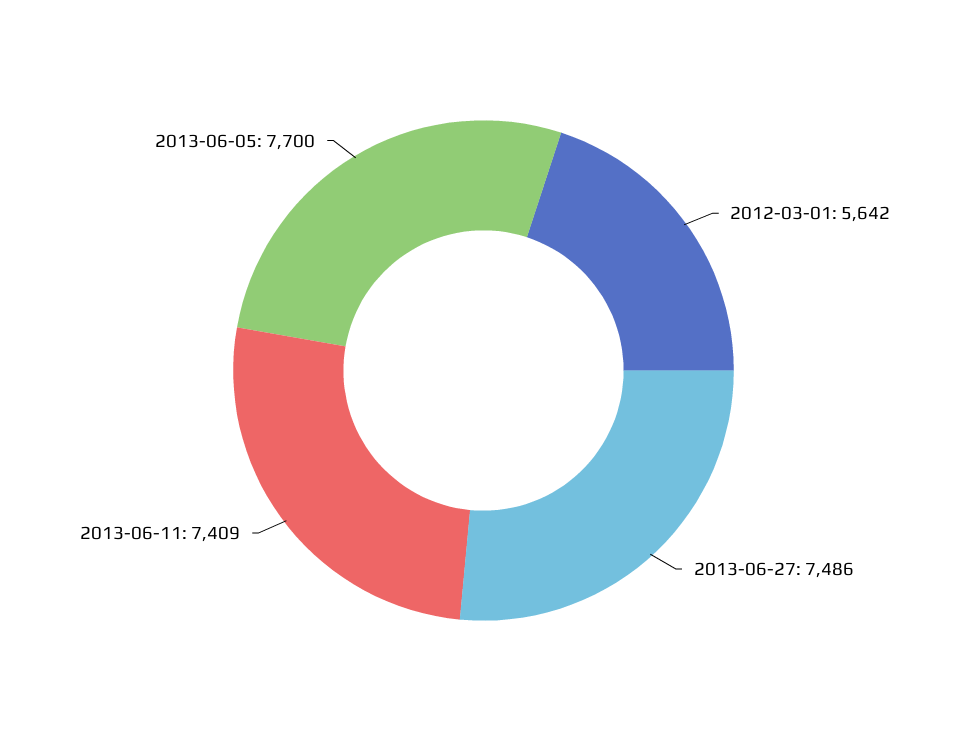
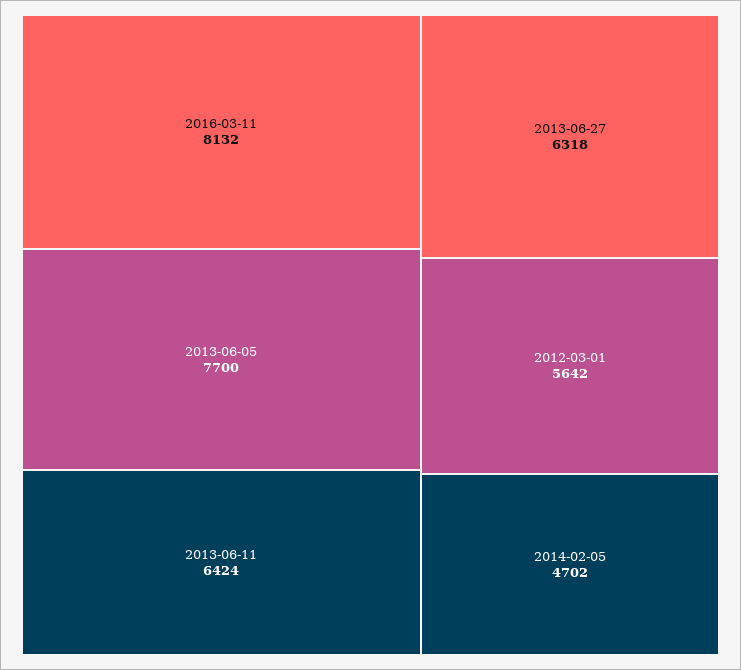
2013-06-27: 7486 -> 6318
2013-06-11: 7409 -> 6424
2016-03-11: none -> 8132
2014-02-05: none -> 4702

